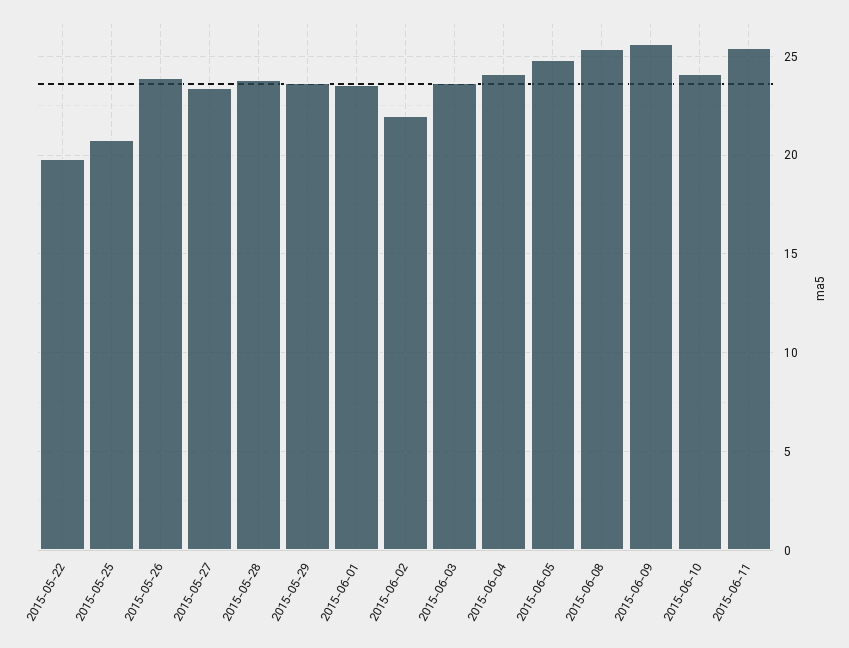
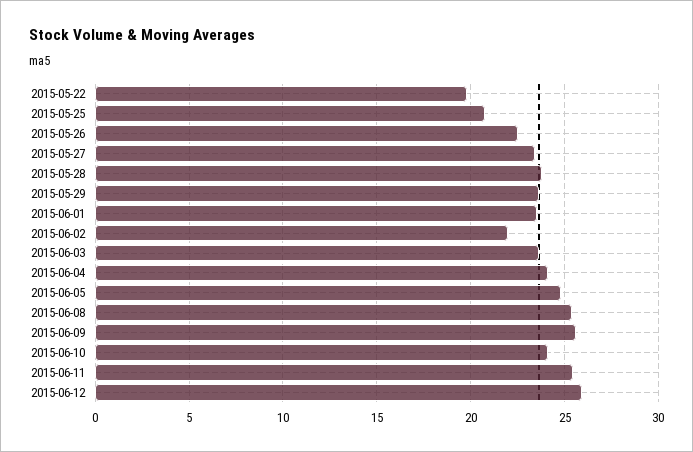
2015-05-26: 24 -> 22.5
2015-06-12: none -> 26

